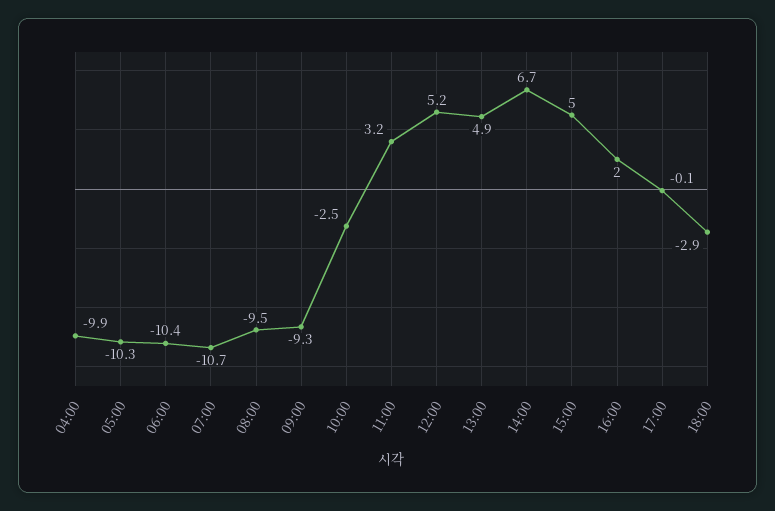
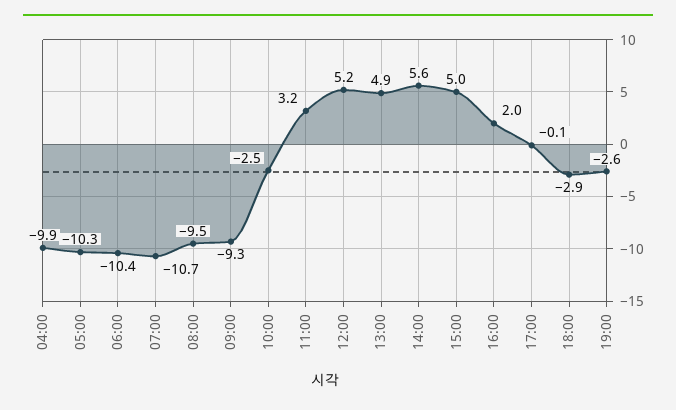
14:00: 6.7 -> 5.6
19:00: none -> -2.6

